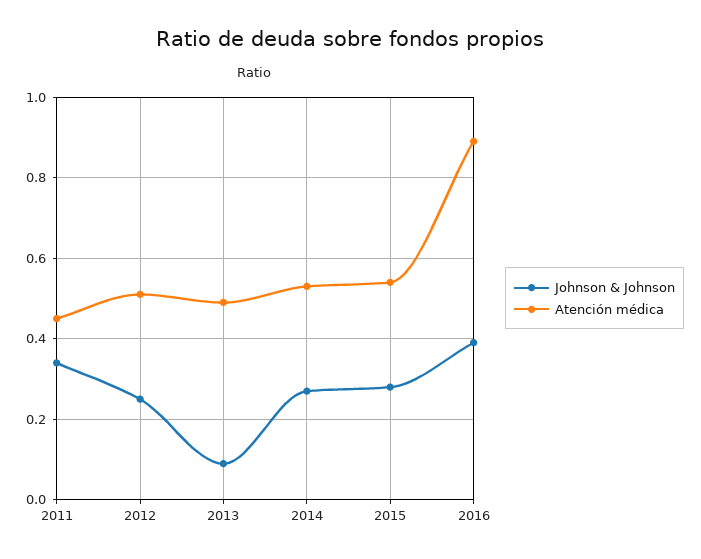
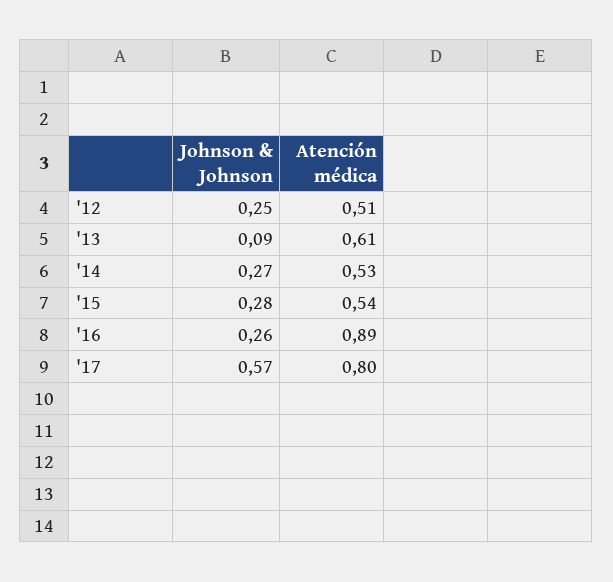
Johnson & Johnson, 2011: 0.35 -> none
Atención médica, 2011: 0.45 -> none
Atención médica, 2013: 0.5 -> 0.61
Johnson & Johnson, 2016: 0.4 -> 0.26
Johnson & Johnson, '17: none -> 0.57
Atención médica, '17: none -> 0.8

